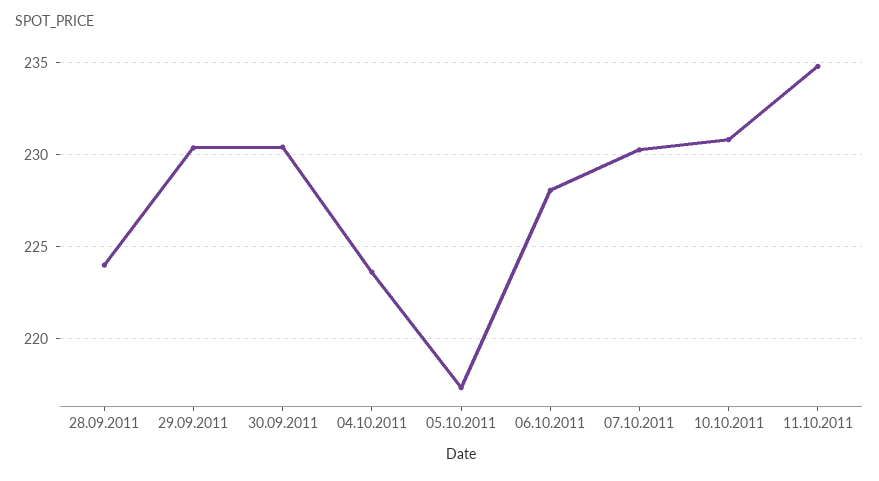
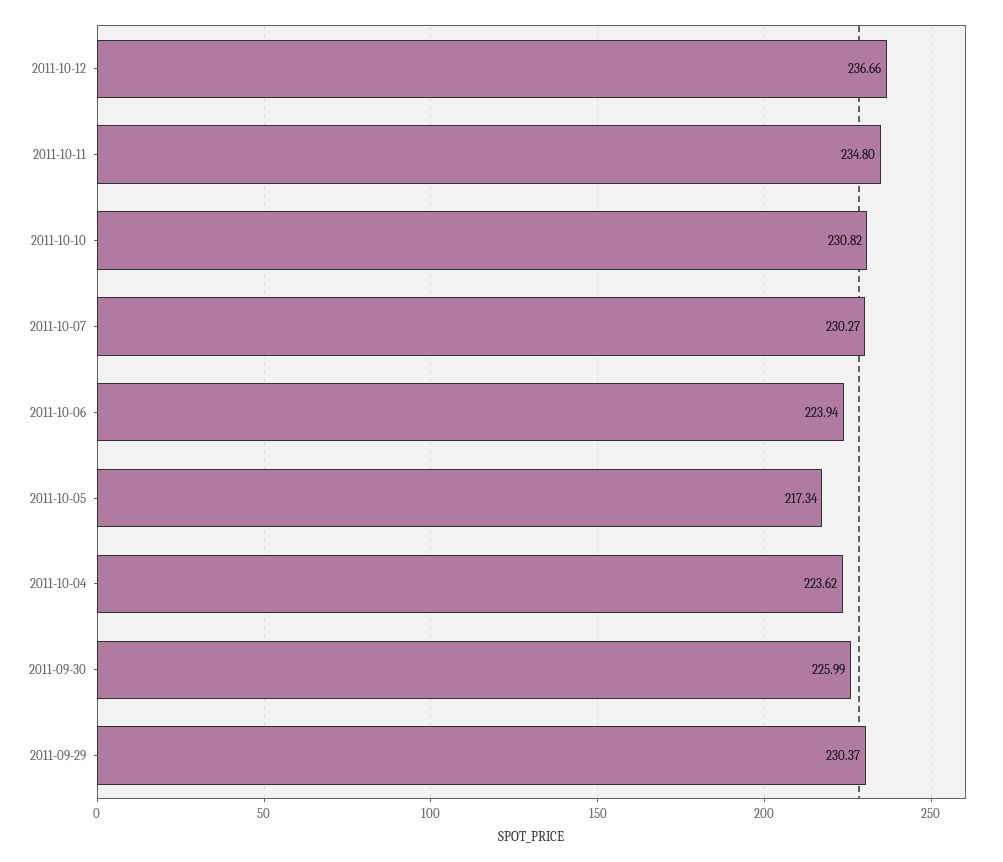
28.09.2011: 224 -> none
30.09.2011: 230.5 -> 225.99
06.10.2011: 228 -> 223.94
2011-10-12: none -> 236.66

